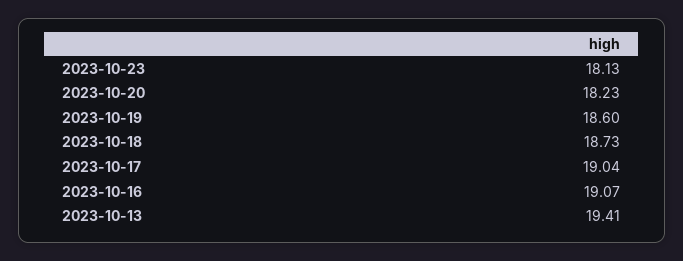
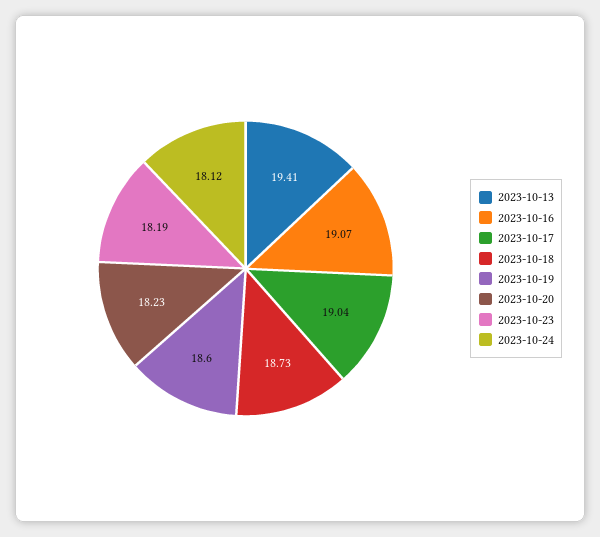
2023-10-23: 18.13 -> 18.19
2023-10-24: none -> 18.12

